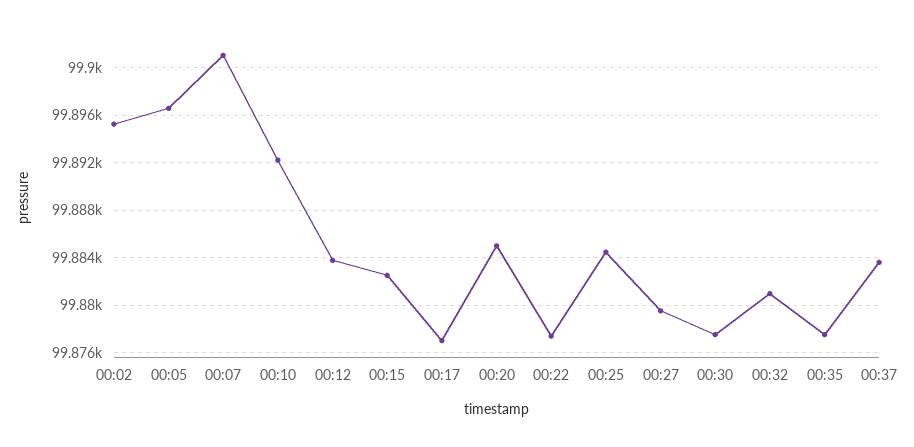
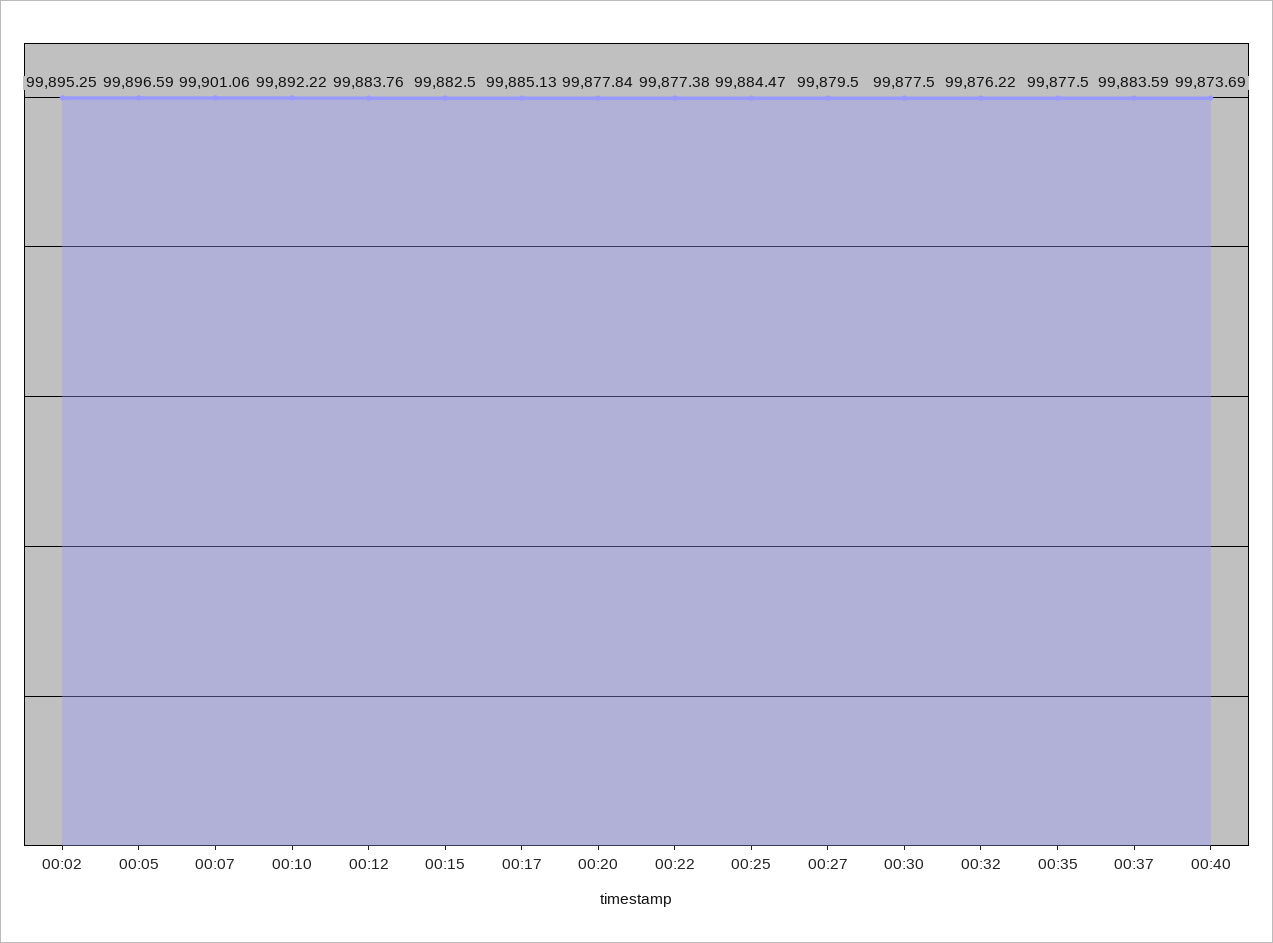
00:17: 99877 -> 99885.13
00:20: 99885 -> 99877.84
00:32: 99881 -> 99876.22
00:40: none -> 99873.69

